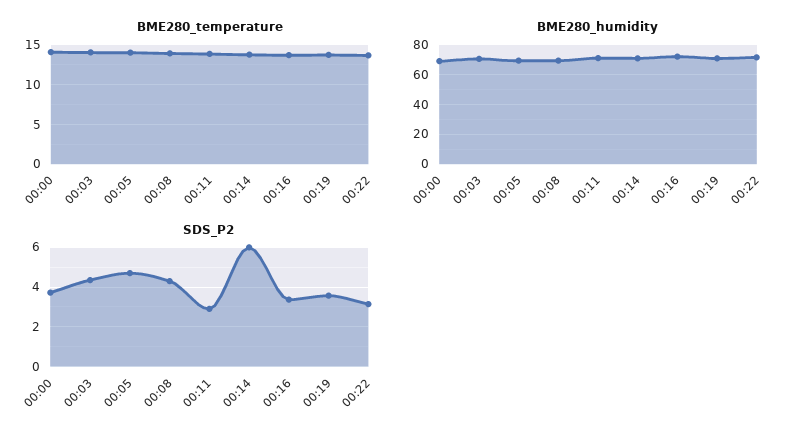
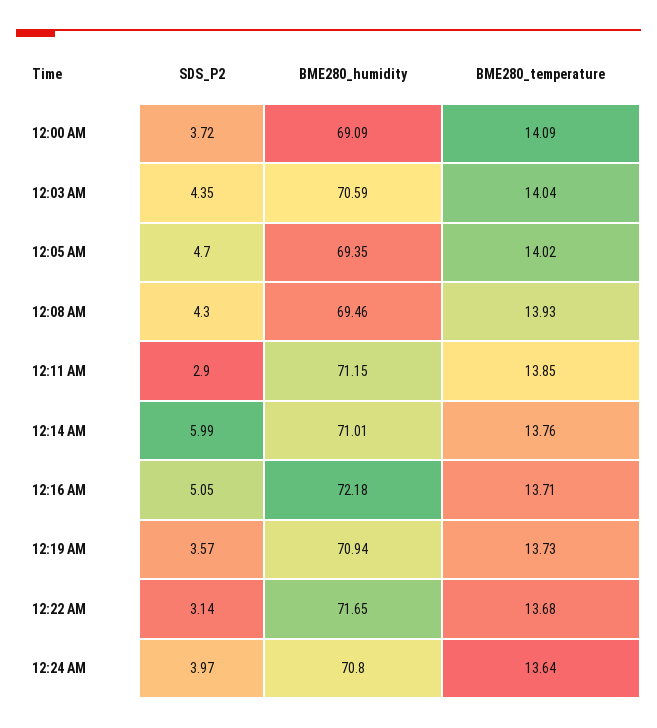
SDS_P2, 00:16: 3.5 -> 5.05
SDS_P2, 12:24 AM: none -> 3.97
BME280_humidity, 12:24 AM: none -> 70.8
BME280_temperature, 12:24 AM: none -> 13.64

